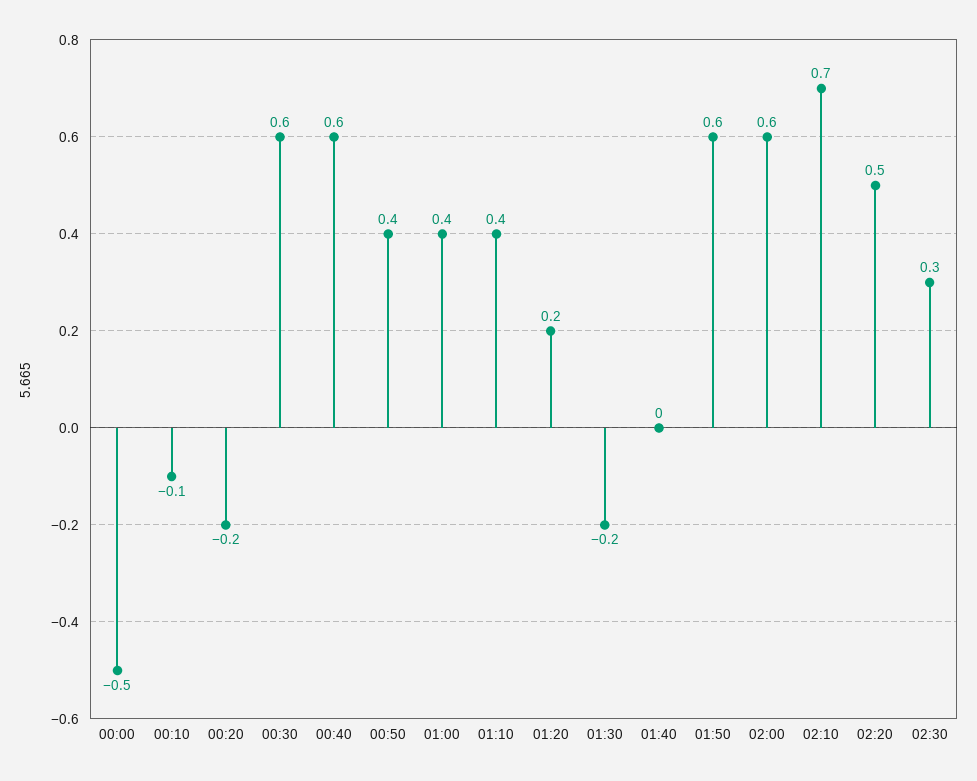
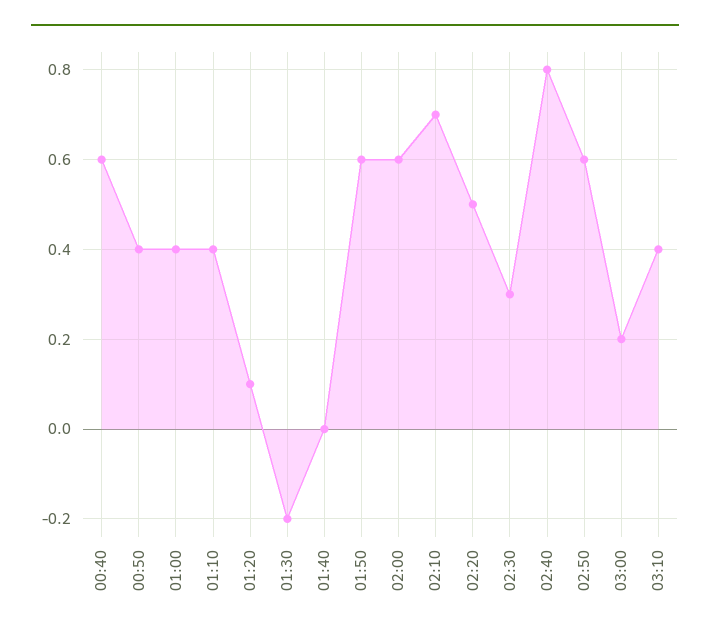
00:00: -0.5 -> none
00:10: -0.1 -> none
00:20: -0.2 -> none
00:30: 0.6 -> none
01:20: 0.2 -> 0.1
02:40: none -> 0.8
02:50: none -> 0.6
03:00: none -> 0.2
03:10: none -> 0.4

